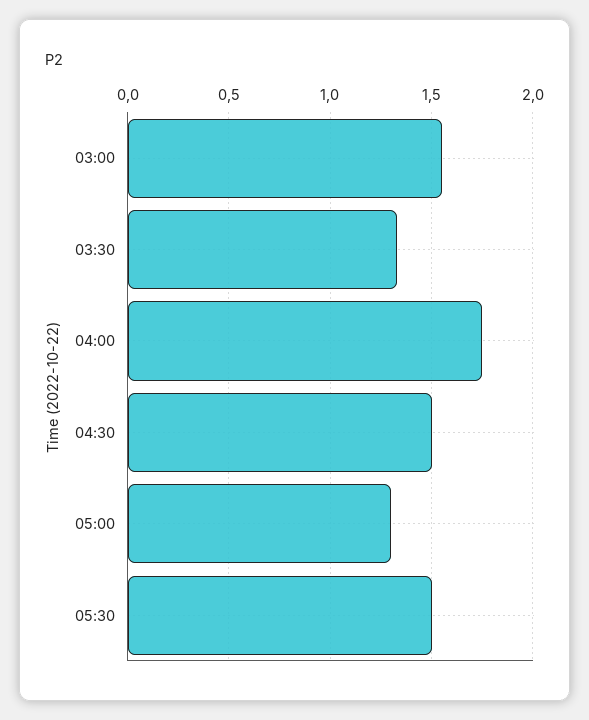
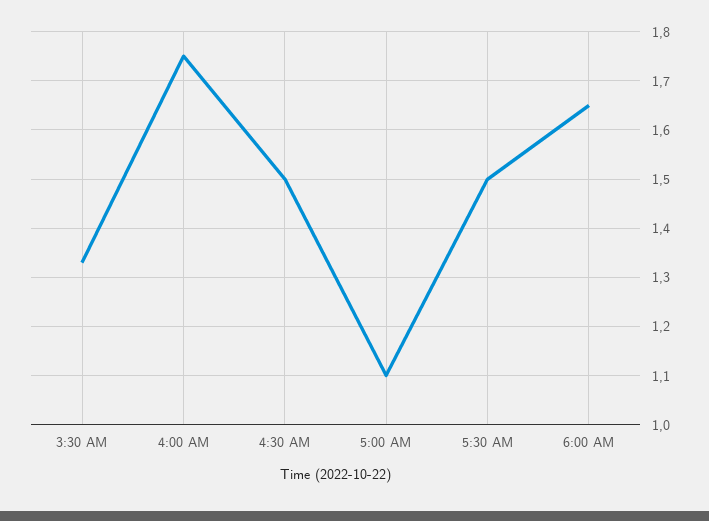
03:00: 1.55 -> none
05:00: 1.3 -> 1.1
6:00 AM: none -> 1.65

